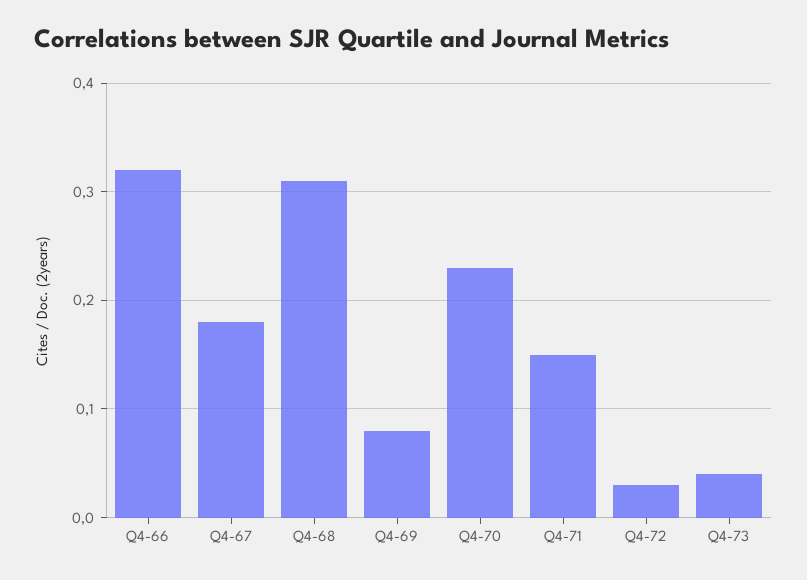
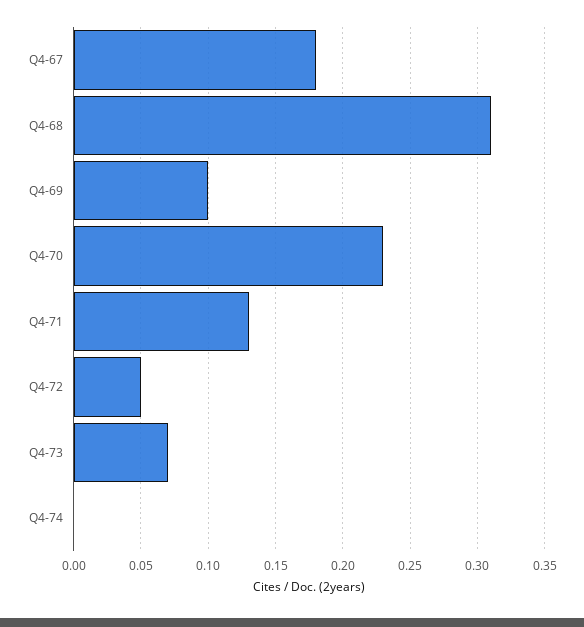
Q4-66: 0.32 -> none
Q4-69: 0.08 -> 0.1
Q4-71: 0.15 -> 0.13
Q4-72: 0.03 -> 0.05
Q4-73: 0.04 -> 0.07
Q4-74: none -> 0

